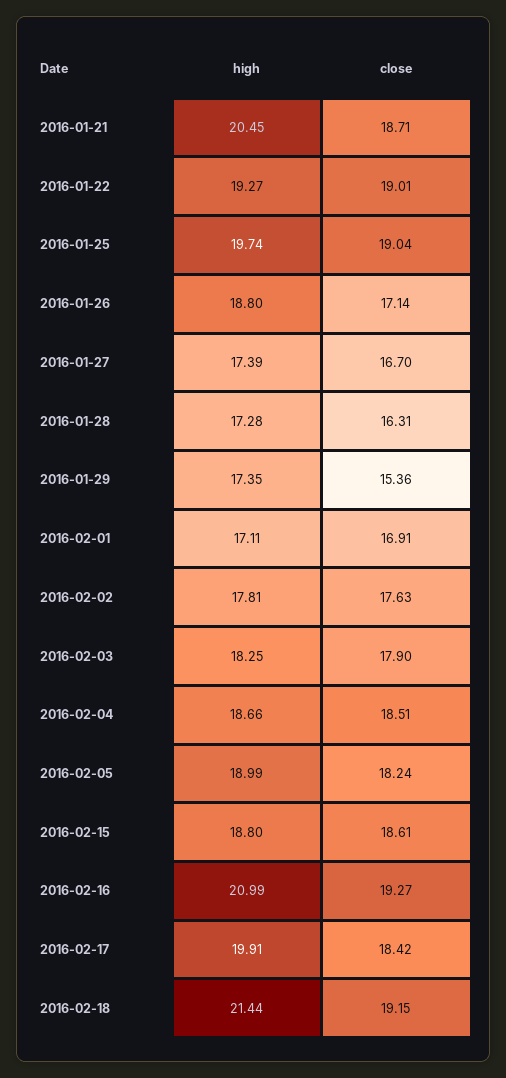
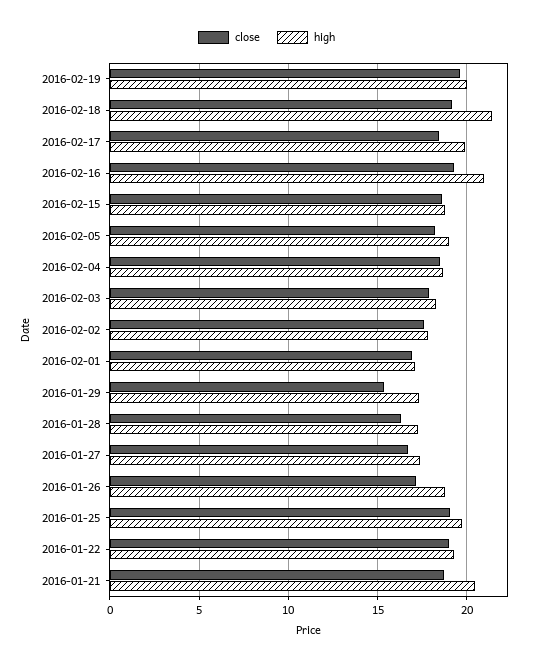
close, 2016-02-19: none -> 19.5
high, 2016-02-19: none -> 20

